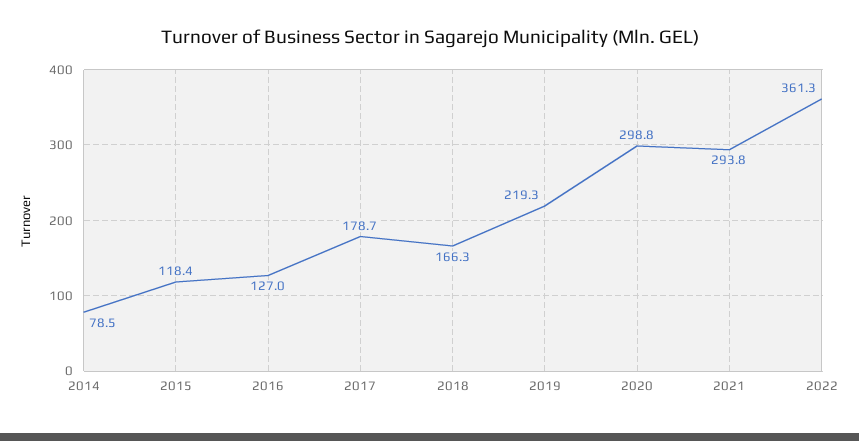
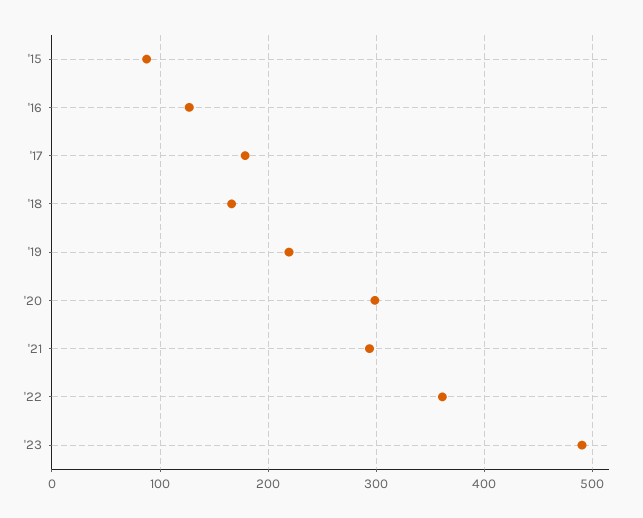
2014: 78.5 -> none
2015: 118.4 -> 90
'23: none -> 490

